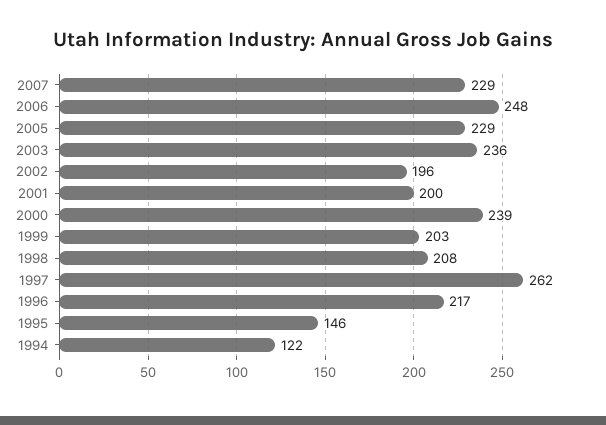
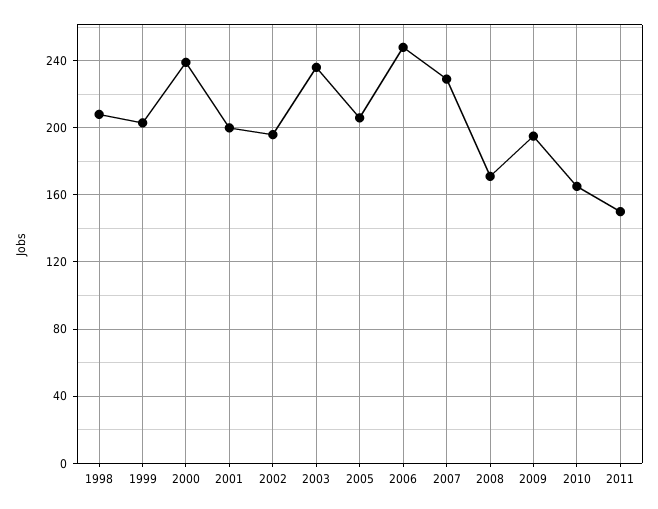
2005: 229 -> 205
1997: 262 -> none
1996: 217 -> none
1995: 146 -> none
1994: 122 -> none
2008: none -> 170
2009: none -> 195
2010: none -> 165
2011: none -> 150

